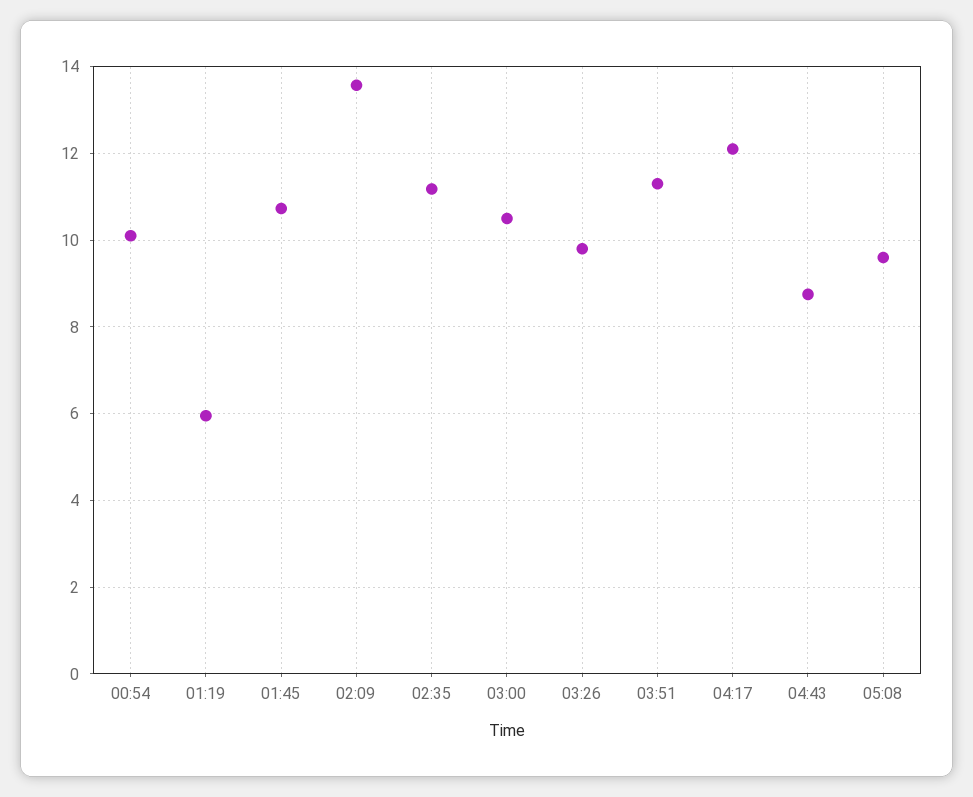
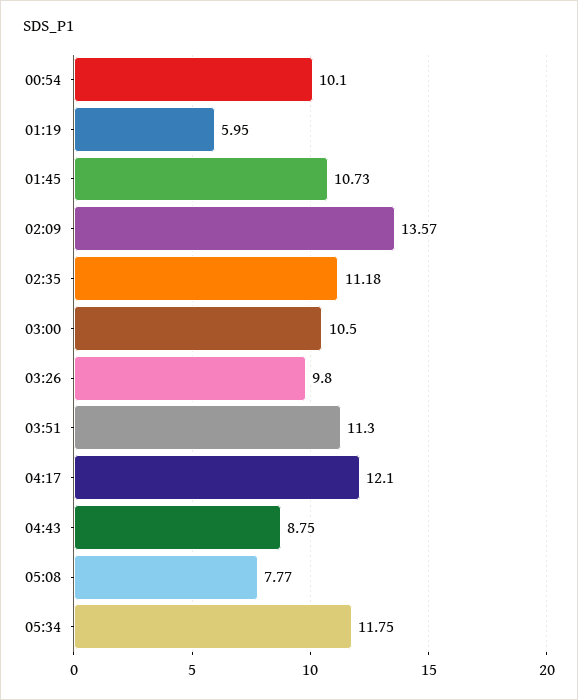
05:08: 9.6 -> 7.77
05:34: none -> 11.75

